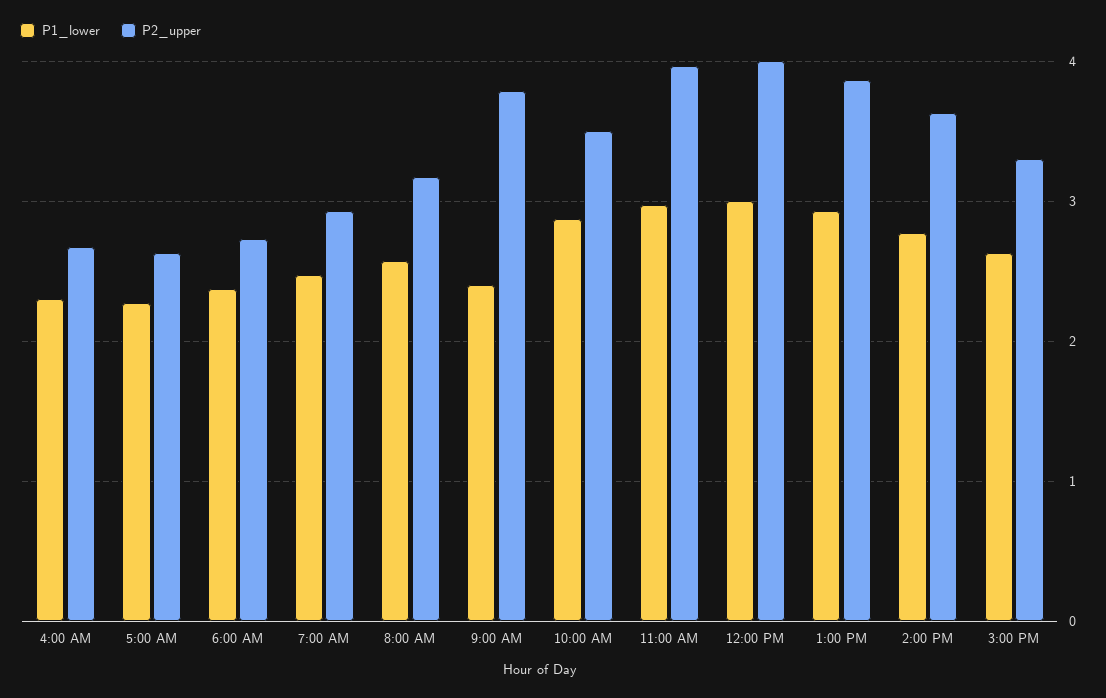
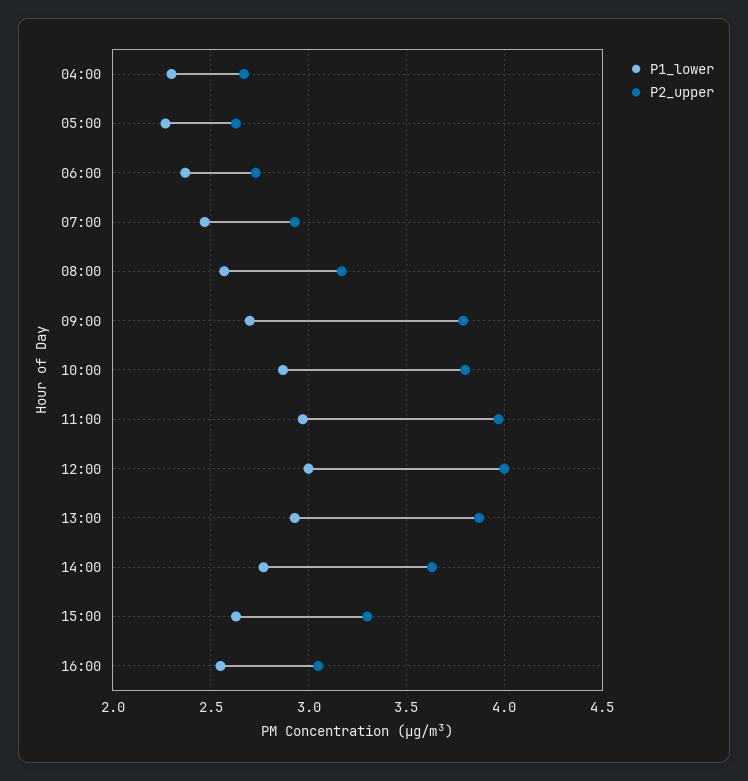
P1_lower, 9:00 AM: 2.4 -> 2.7
P2_upper, 10:00 AM: 3.5 -> 3.8
P1_lower, 16:00: none -> 2.55
P2_upper, 16:00: none -> 3.05

